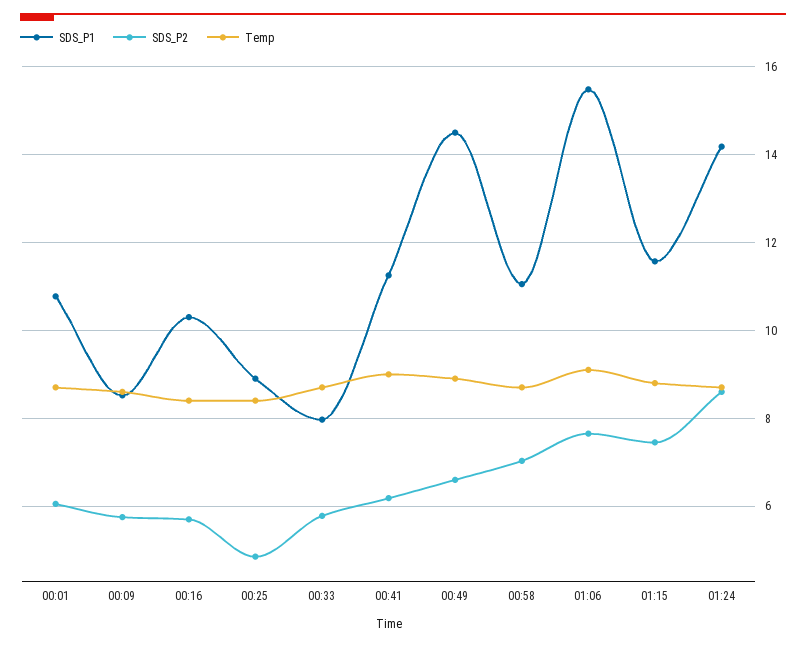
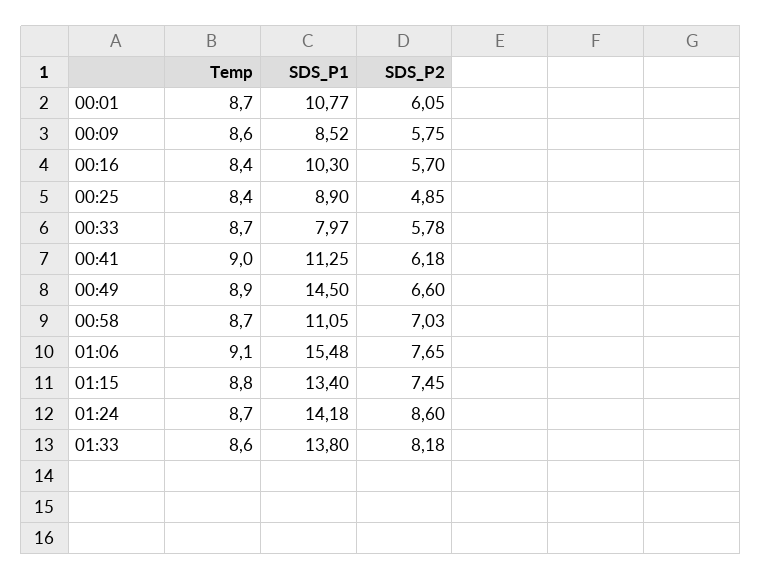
SDS_P1, 01:15: 11.6 -> 13.4
Temp, 01:33: none -> 8.6
SDS_P1, 01:33: none -> 13.8
SDS_P2, 01:33: none -> 8.18

